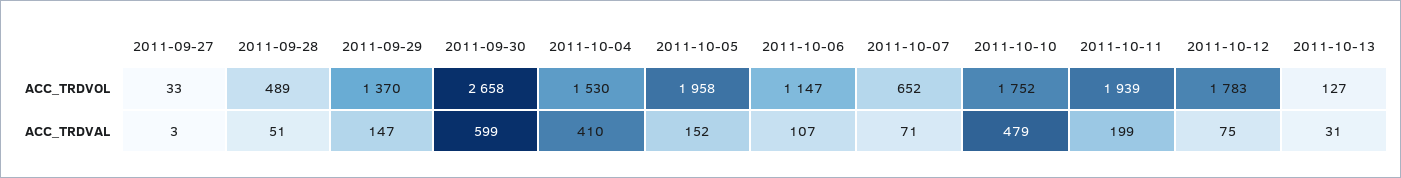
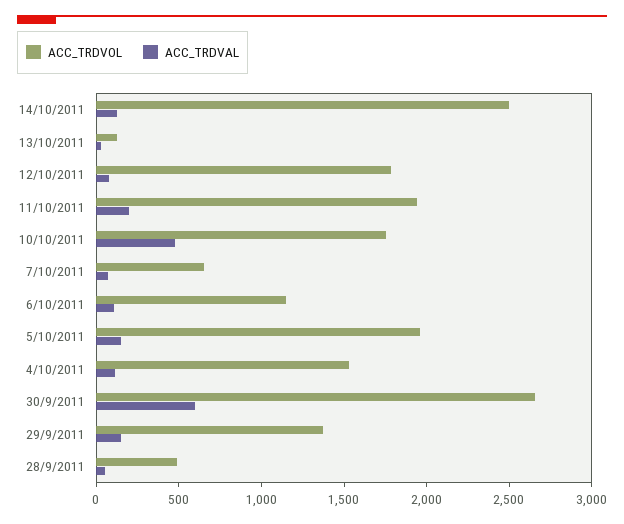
ACC_TRDVOL, 2011-09-27: 33 -> none
ACC_TRDVAL, 2011-09-27: 3 -> none
ACC_TRDVAL, 2011-10-04: 410 -> 100
ACC_TRDVOL, 14/10/2011: none -> 2500
ACC_TRDVAL, 14/10/2011: none -> 100

